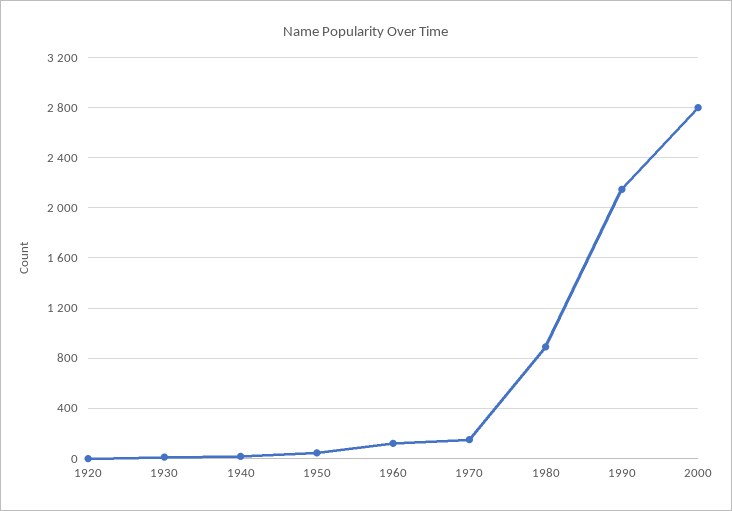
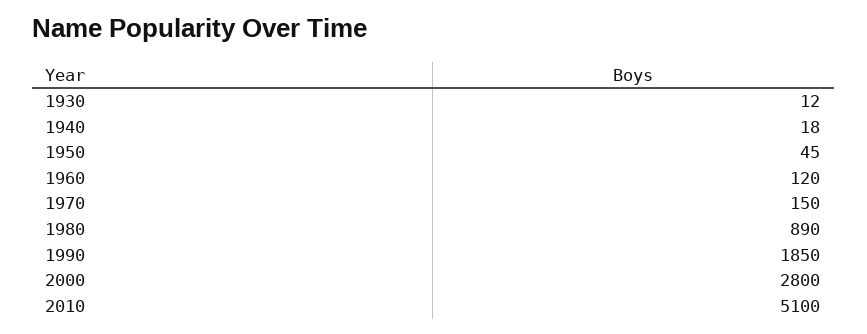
1920: 0 -> none
1990: 2150 -> 1850
2010: none -> 5100

